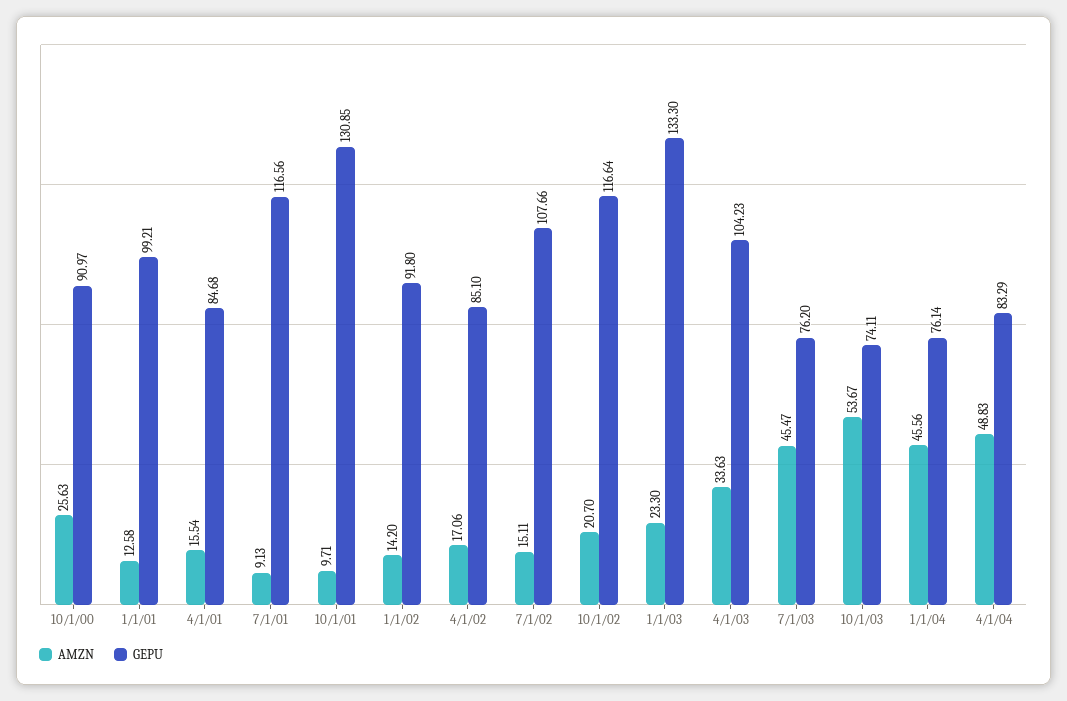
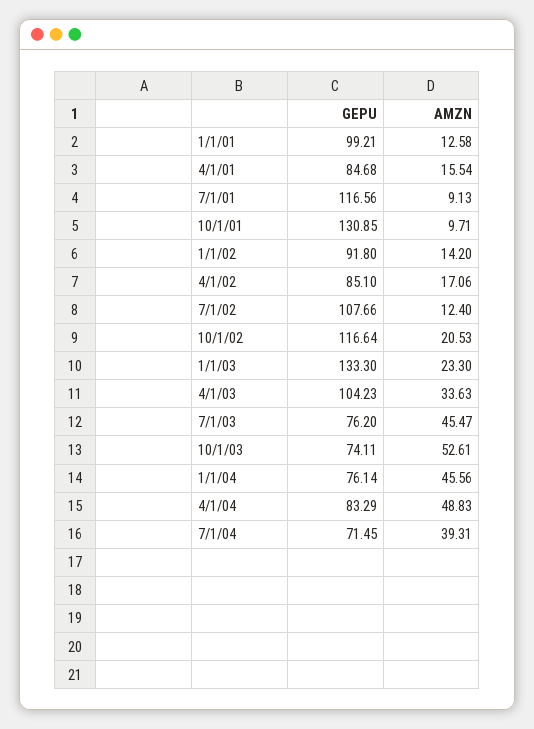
AMZN, 10/1/00: 25.63 -> none
GEPU, 10/1/00: 90.97 -> none
AMZN, 7/1/02: 15.11 -> 12.4
AMZN, 10/1/02: 20.7 -> 20.53
AMZN, 10/1/03: 53.67 -> 52.61
GEPU, 7/1/04: none -> 71.45
AMZN, 7/1/04: none -> 39.31

